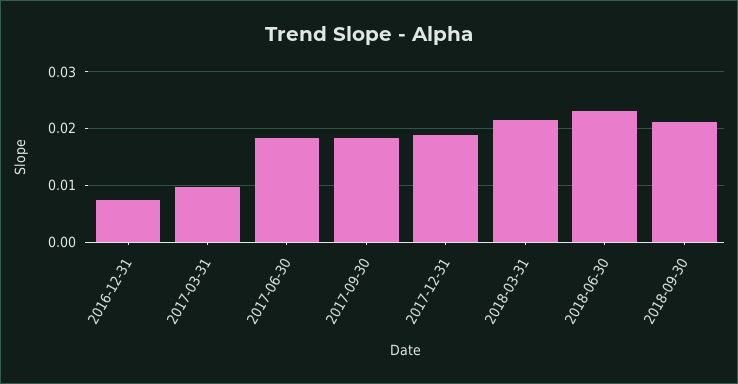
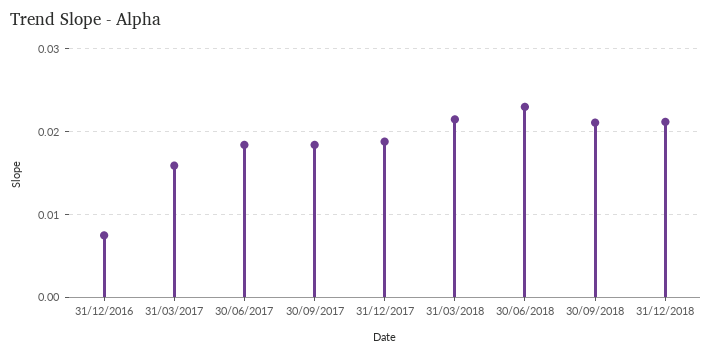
2017-03-31: 0.01 -> 0.016
31/12/2018: none -> 0.021

